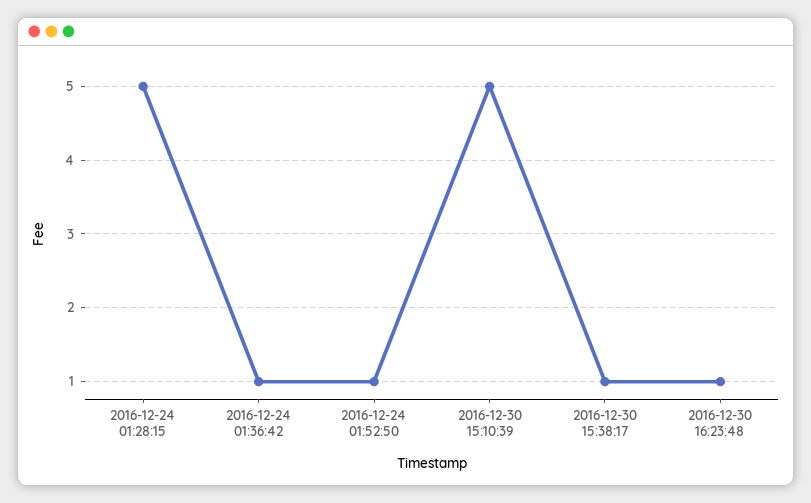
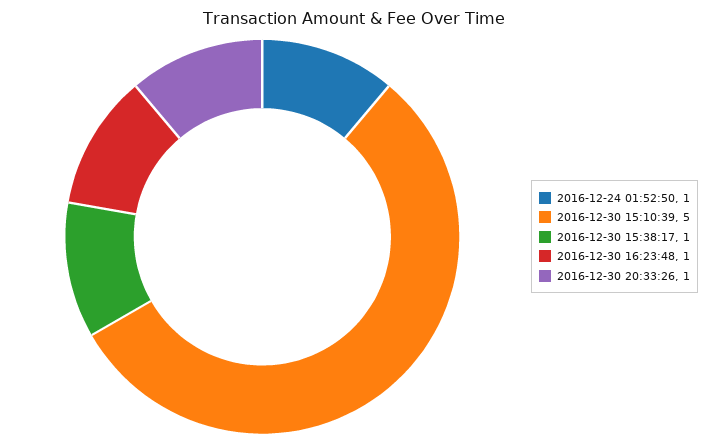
2016-12-24 01:28:15: 5 -> none
2016-12-24 01:36:42: 1 -> none
2016-12-30 20:33:26: none -> 1

